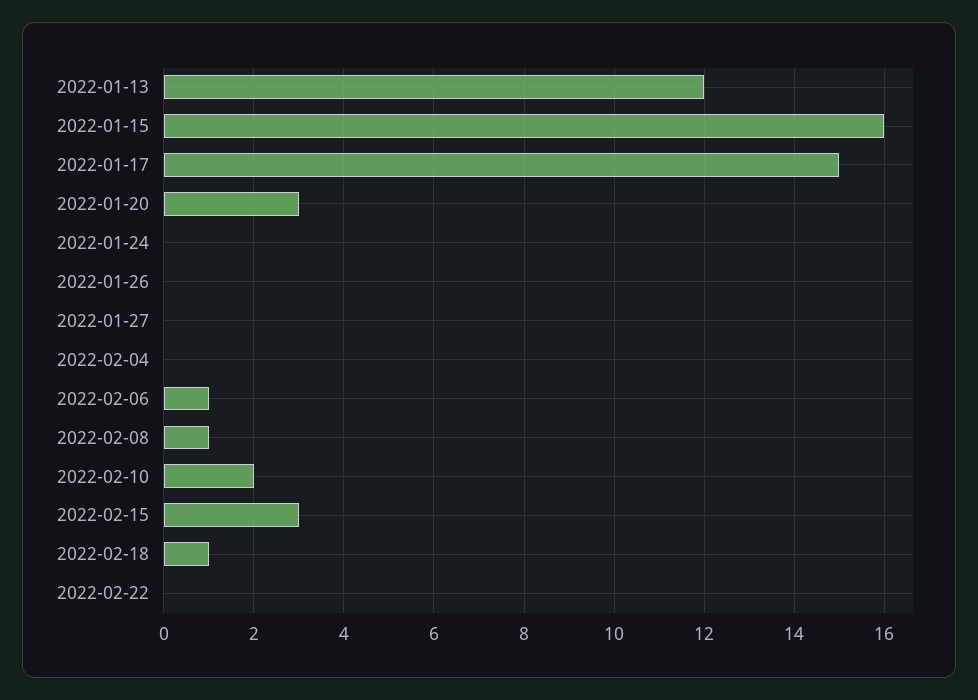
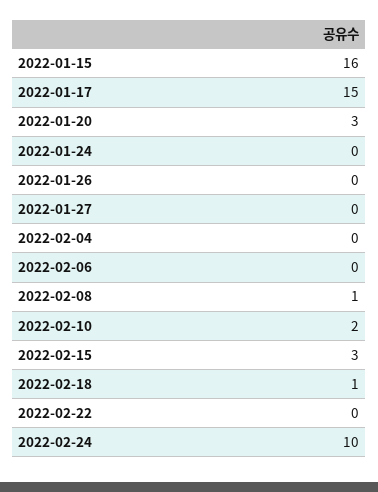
2022-01-13: 12 -> none
2022-02-06: 1 -> 0
2022-02-24: none -> 10

